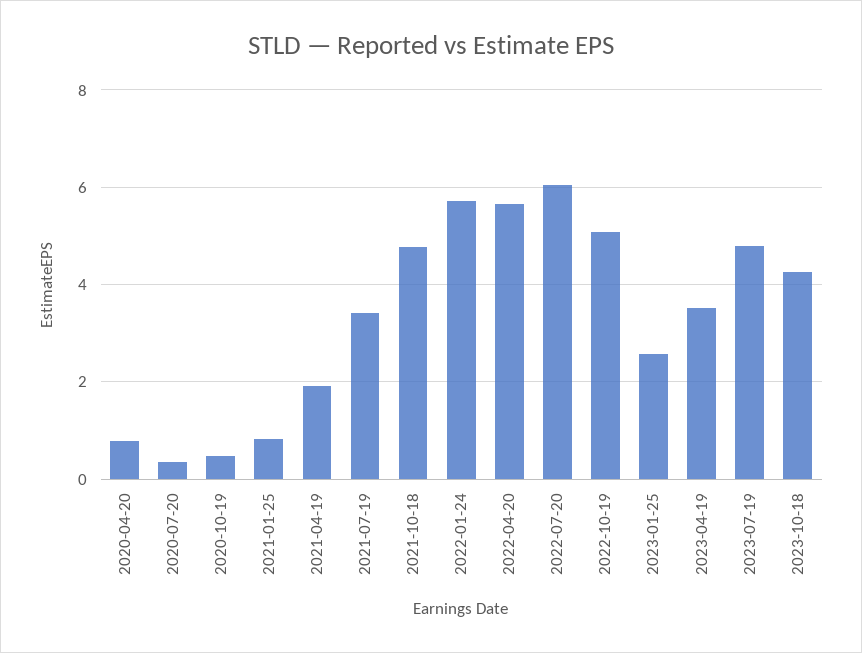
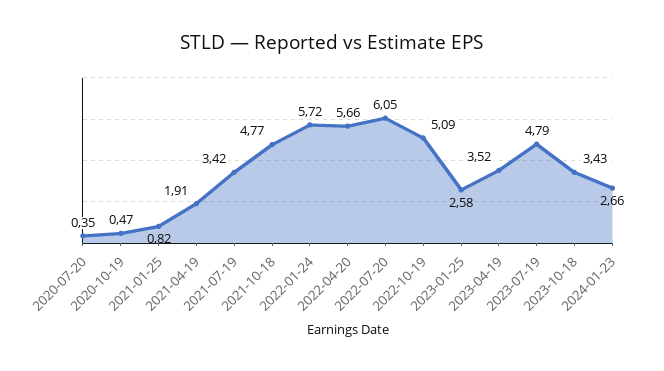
2020-04-20: 0.8 -> none
2023-10-18: 4.2 -> 3.43
2024-01-23: none -> 2.66

